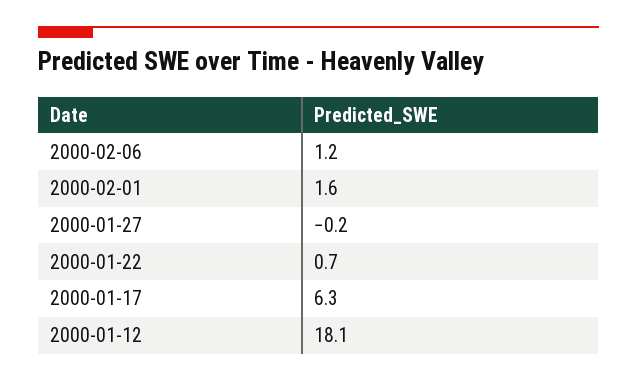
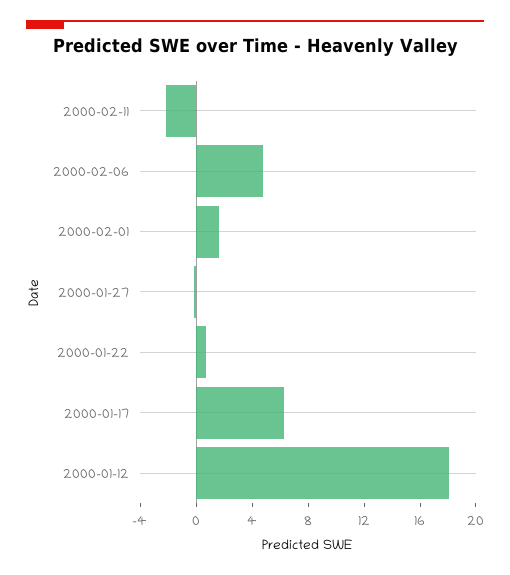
2000-02-06: 1.2 -> 5
2000-02-11: none -> -2

